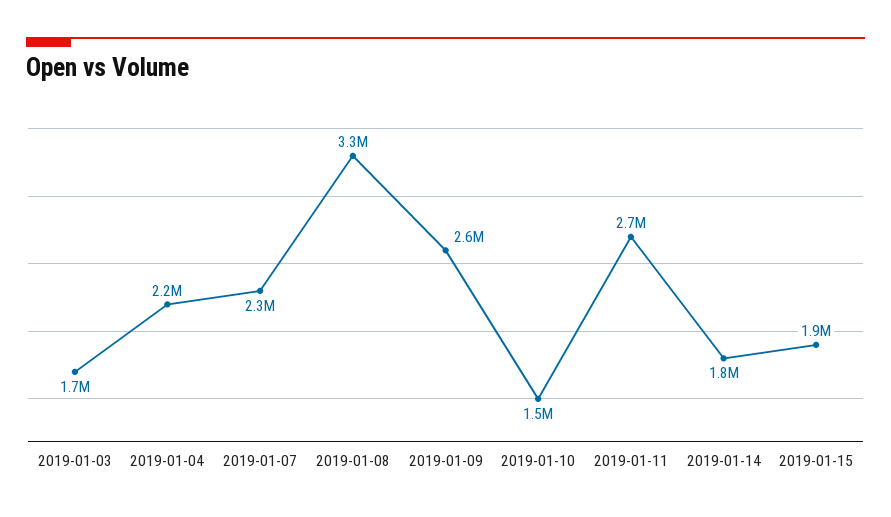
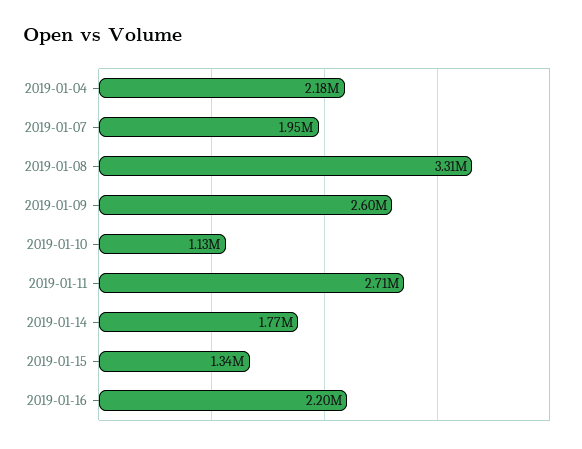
2019-01-03: 1700000 -> none
2019-01-07: 2300000 -> 1950000
2019-01-10: 1500000 -> 1130000
2019-01-15: 1900000 -> 1340000
2019-01-16: none -> 2200000

